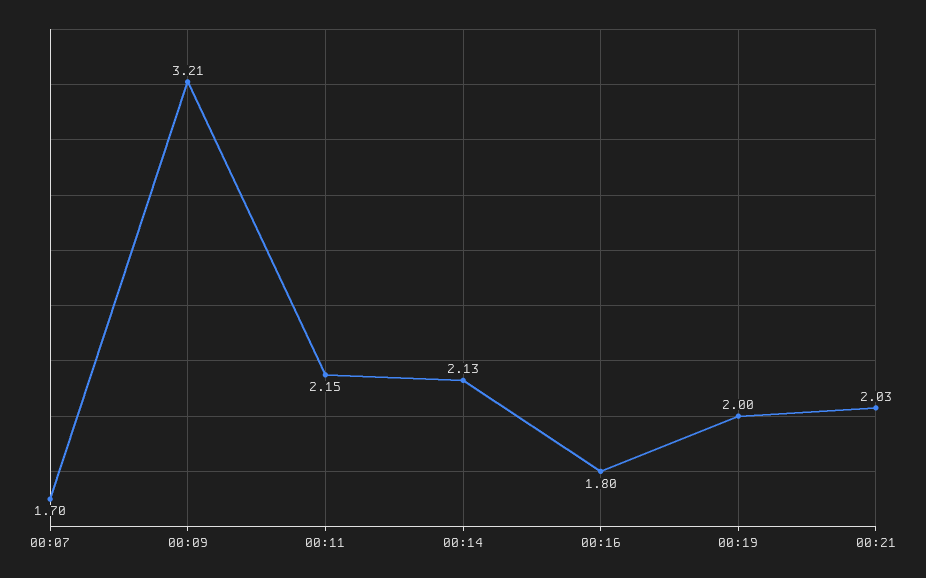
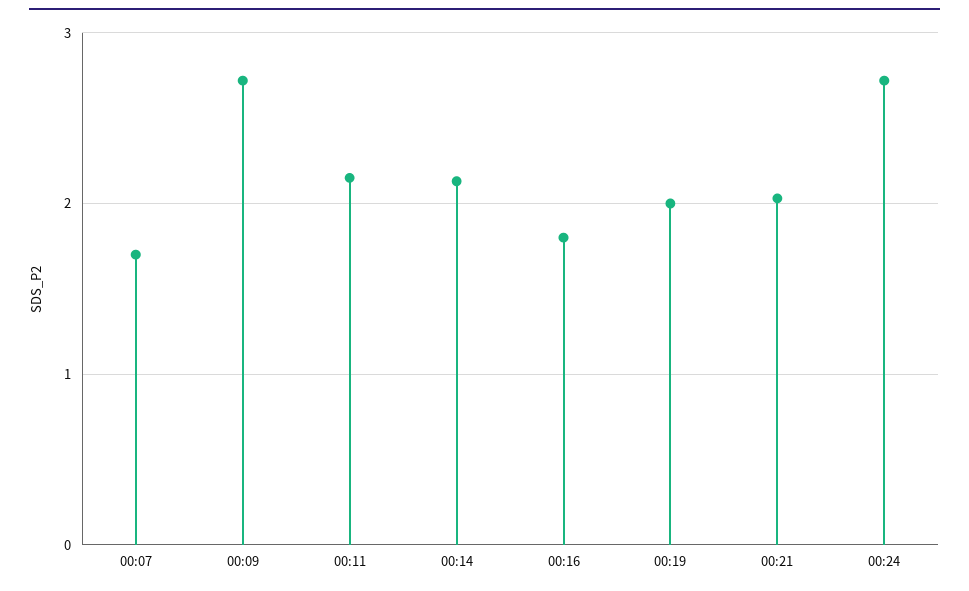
00:09: 3.21 -> 2.7
00:24: none -> 2.7

